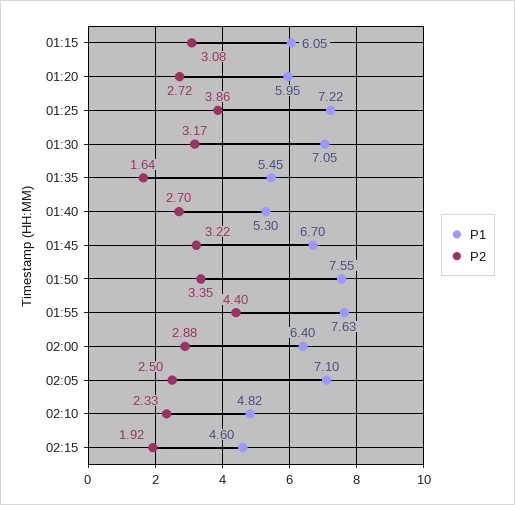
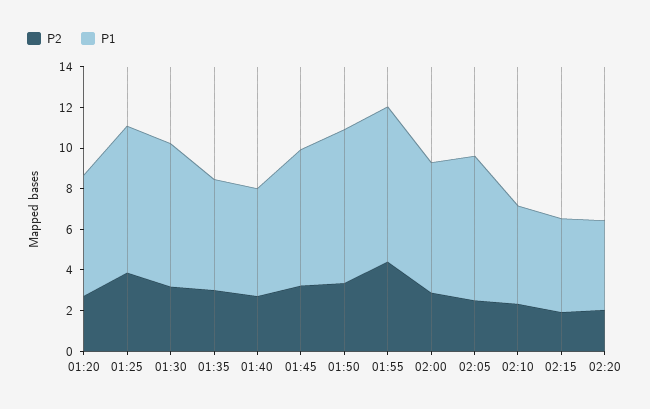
P1, 01:15: 6.05 -> none
P2, 01:15: 3.08 -> none
P2, 01:35: 1.64 -> 3
P2, 02:20: none -> 2
P1, 02:20: none -> 4.5

